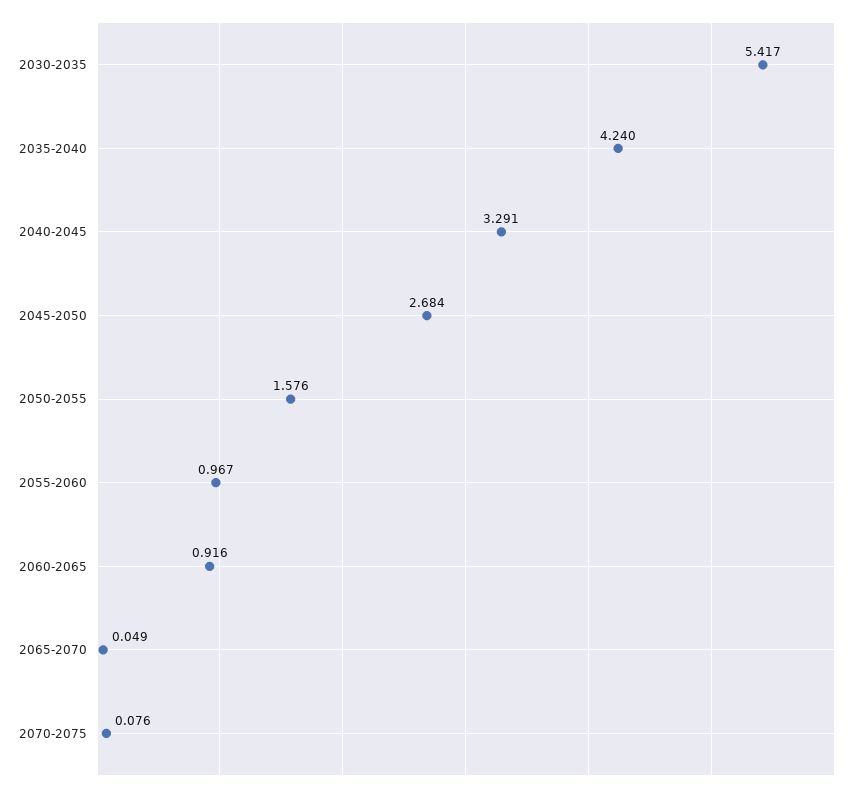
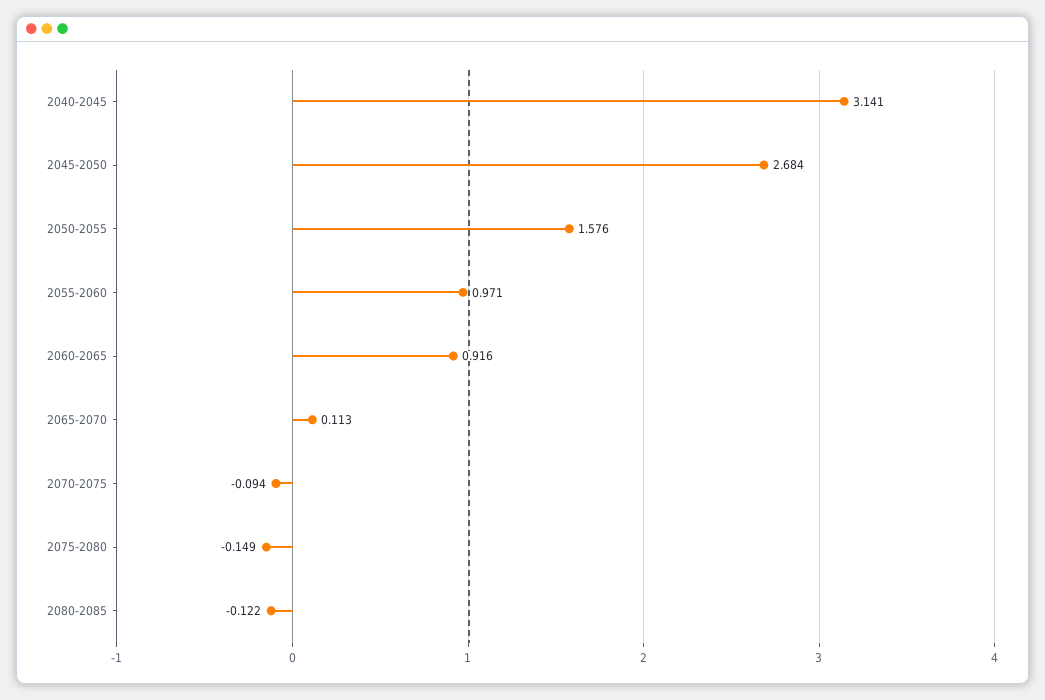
2030-2035: 5.417 -> none
2035-2040: 4.24 -> none
2040-2045: 3.291 -> 3.141
2055-2060: 0.967 -> 0.971
2065-2070: 0.049 -> 0.113
2070-2075: 0.076 -> -0.094
2075-2080: none -> -0.149
2080-2085: none -> -0.122

